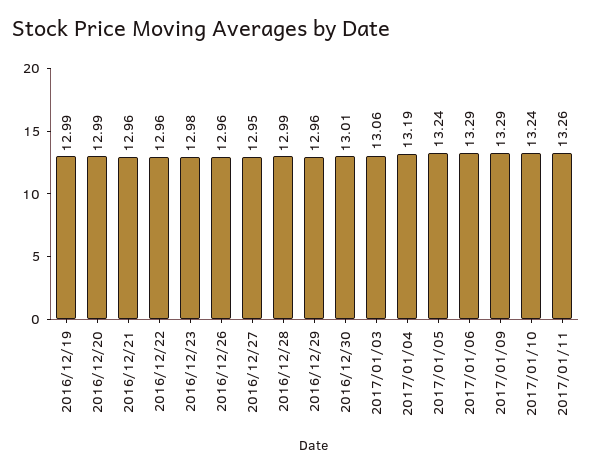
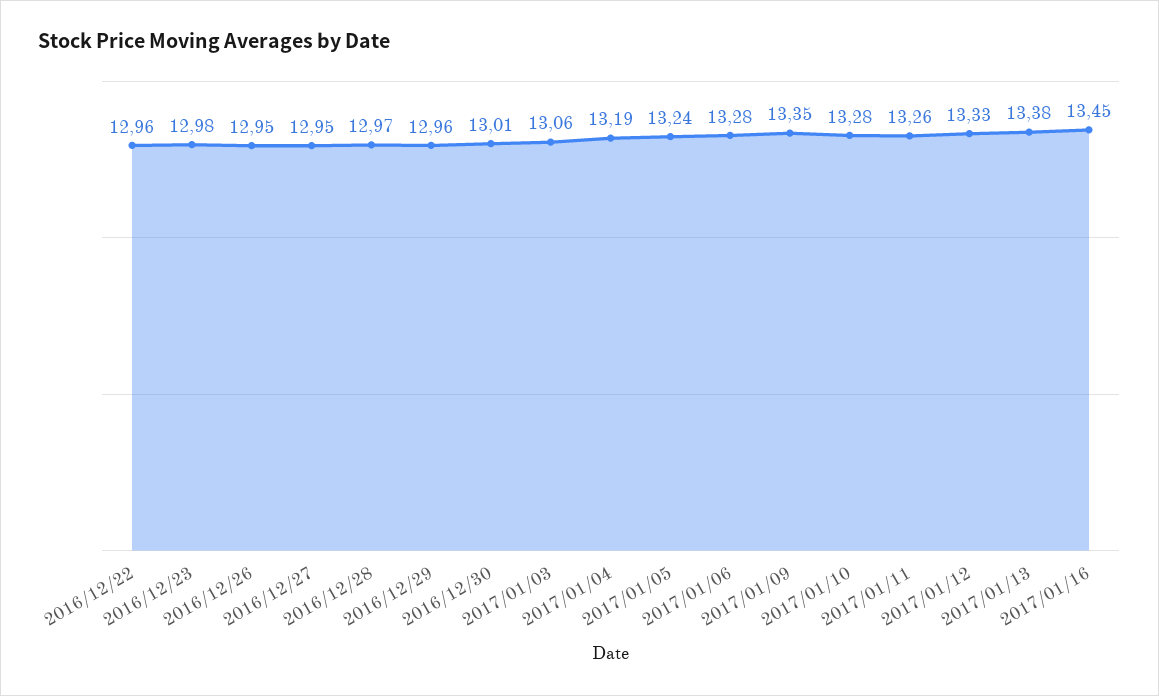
2016/12/19: 12.99 -> none
2016/12/20: 12.99 -> none
2016/12/21: 12.96 -> none
2016/12/26: 12.96 -> 12.95
2016/12/28: 12.99 -> 12.97
2017/01/06: 13.29 -> 13.28
2017/01/09: 13.29 -> 13.35
2017/01/10: 13.24 -> 13.28
2017/01/12: none -> 13.33
2017/01/13: none -> 13.38
2017/01/16: none -> 13.45

